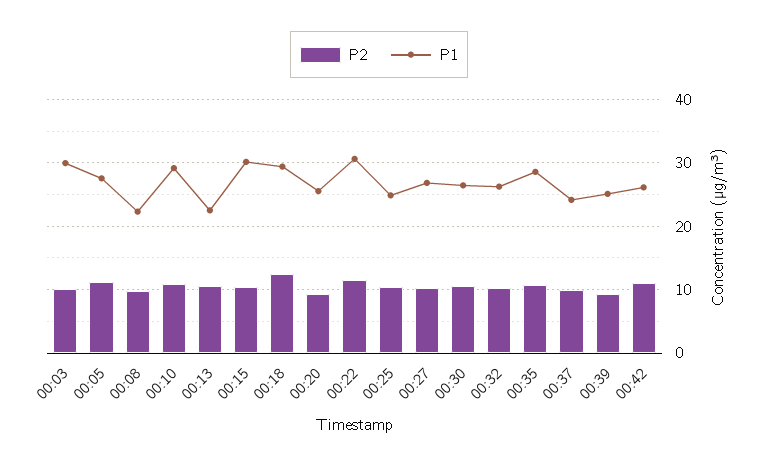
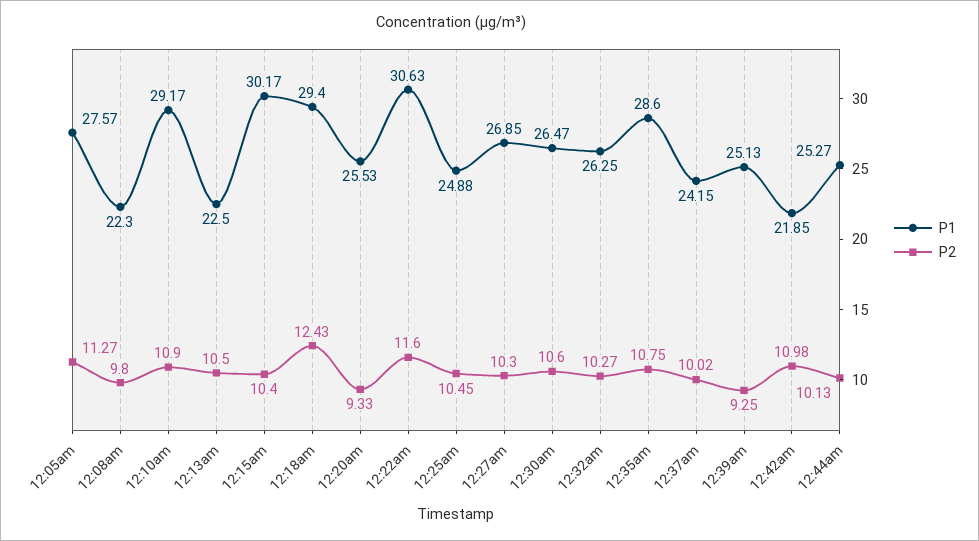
P2, 00:03: 10 -> none
P1, 00:03: 30 -> none
P1, 00:42: 26 -> 21.85
P1, 12:44am: none -> 25.27
P2, 12:44am: none -> 10.13

